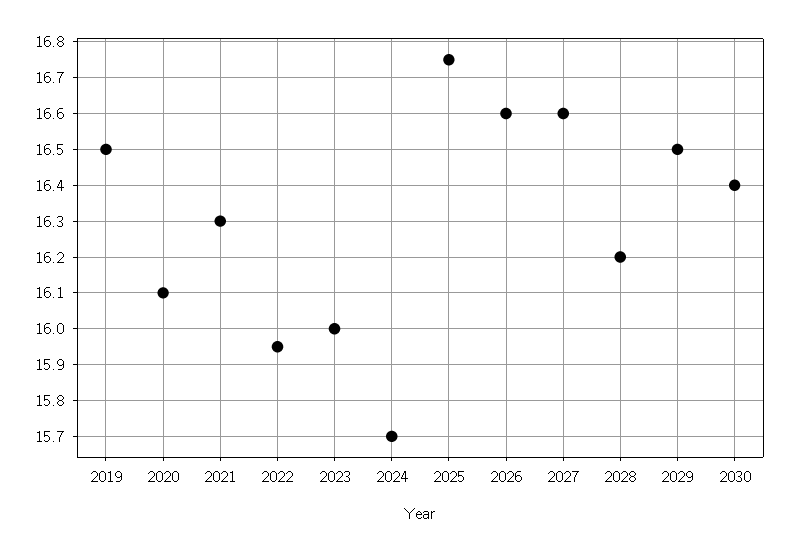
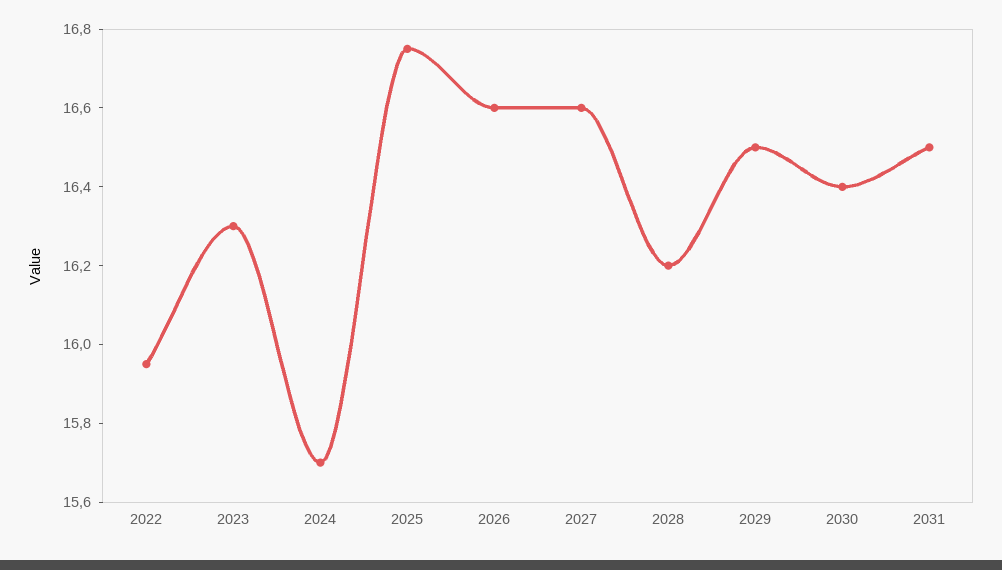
2019: 16.5 -> none
2020: 16.1 -> none
2021: 16.3 -> none
2023: 16 -> 16.3
2031: none -> 16.5

